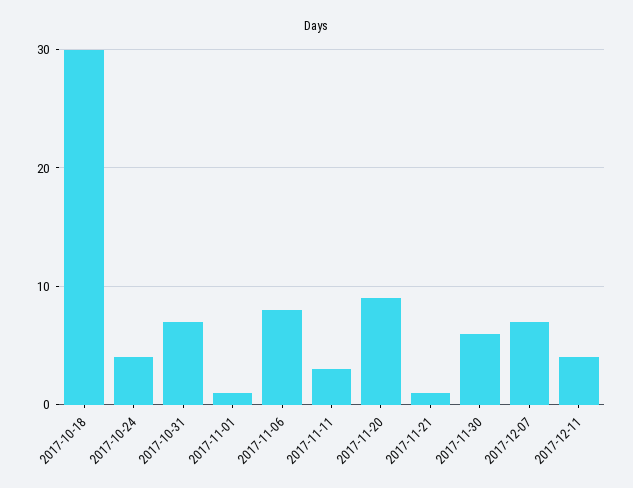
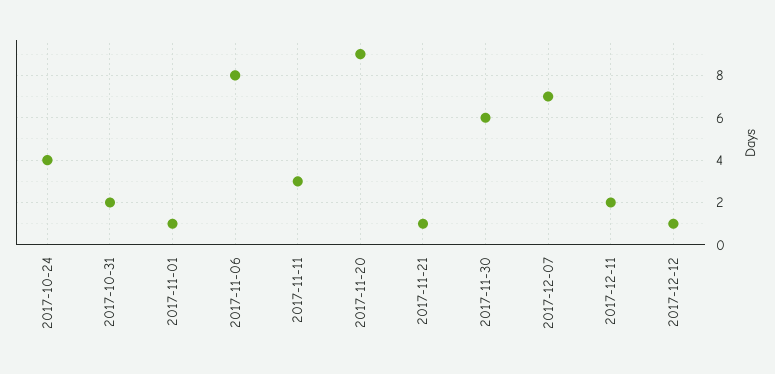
2017-10-18: 30 -> none
2017-10-31: 7 -> 2
2017-12-11: 4 -> 2
2017-12-12: none -> 1

